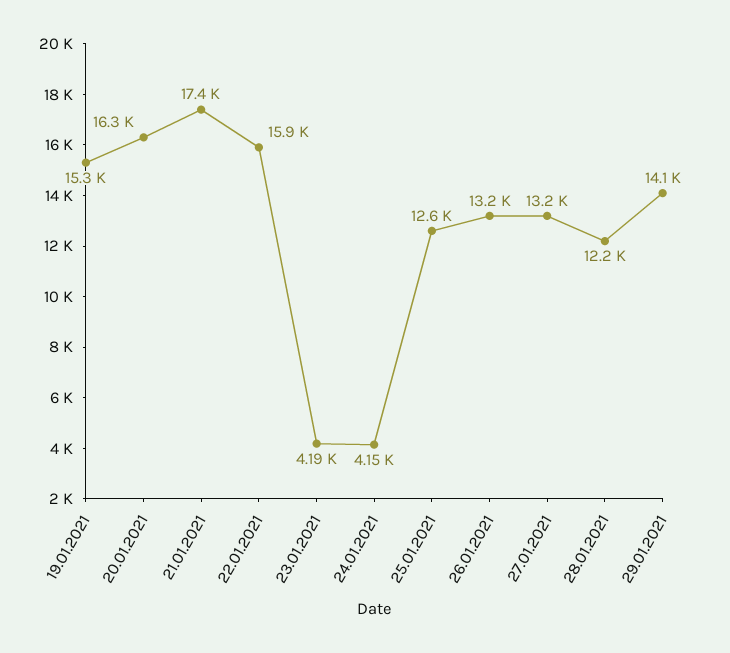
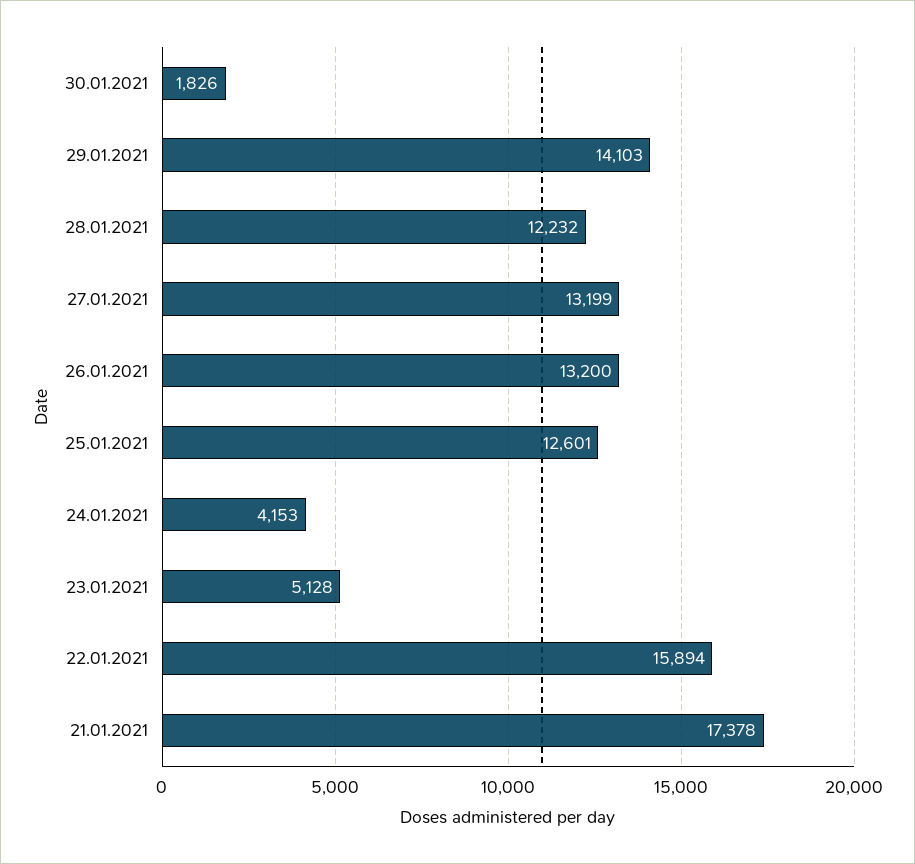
19.01.2021: 15300 -> none
20.01.2021: 16300 -> none
23.01.2021: 4190 -> 5128
30.01.2021: none -> 1826

